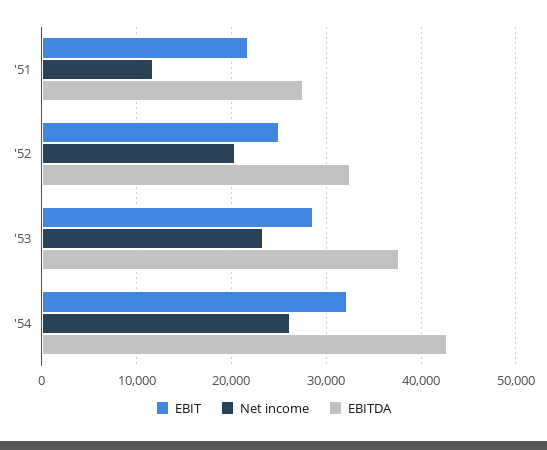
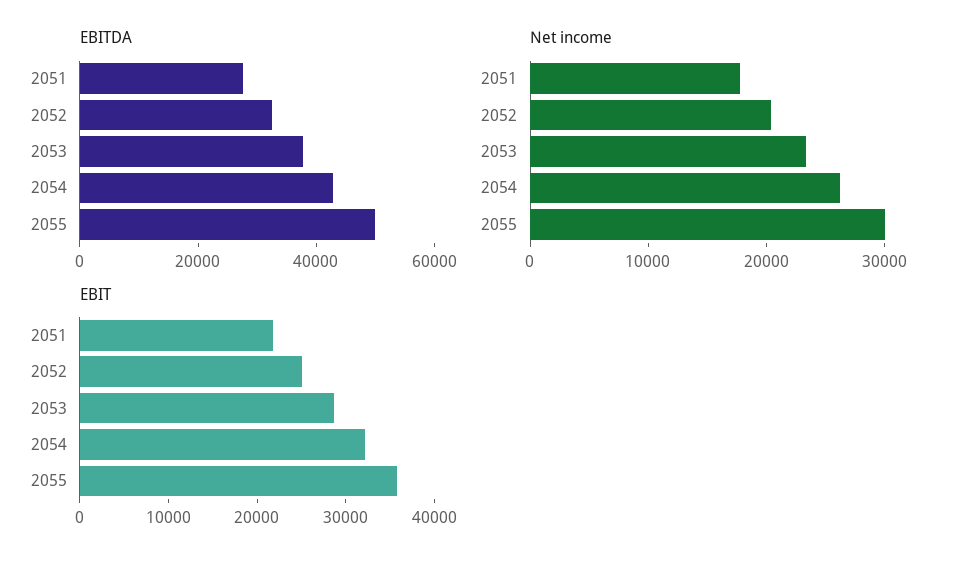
Net income, '51: 12000 -> 18000
EBITDA, 2055: none -> 50000
Net income, 2055: none -> 30000
EBIT, 2055: none -> 36000

